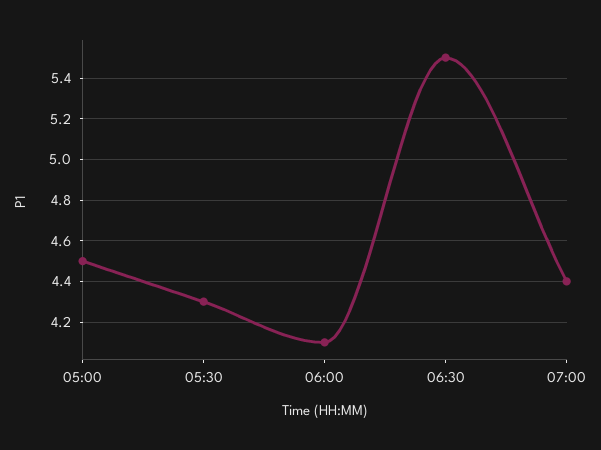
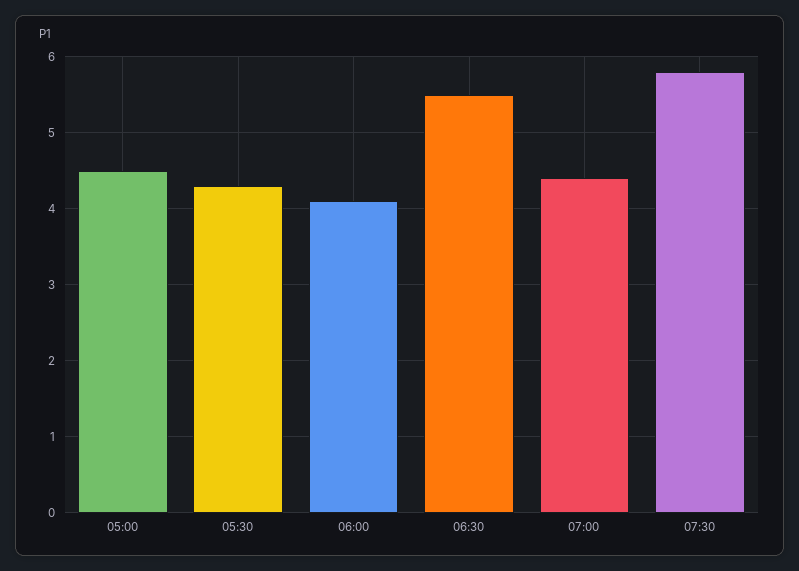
07:30: none -> 5.8

